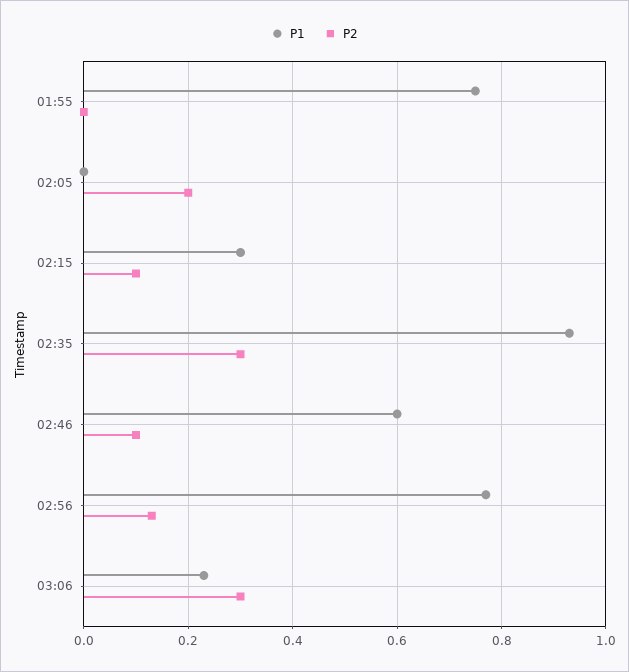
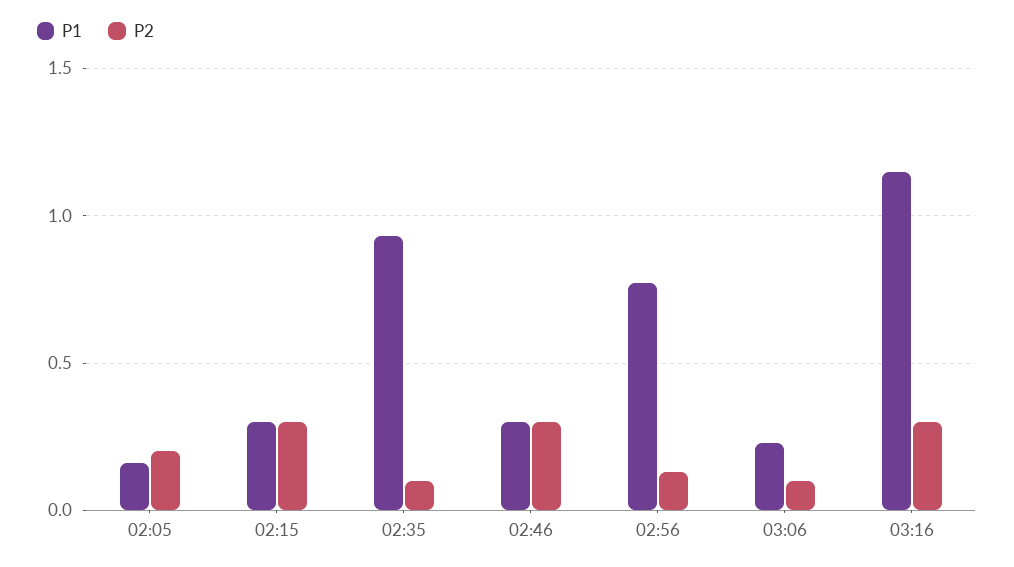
P1, 01:55: 0.75 -> none
P2, 01:55: 0 -> none
P1, 02:05: 0 -> 0.15
P2, 02:15: 0.1 -> 0.3
P2, 02:35: 0.3 -> 0.1
P1, 02:46: 0.6 -> 0.3
P2, 02:46: 0.1 -> 0.3
P2, 03:06: 0.3 -> 0.1
P1, 03:16: none -> 1.15
P2, 03:16: none -> 0.3

